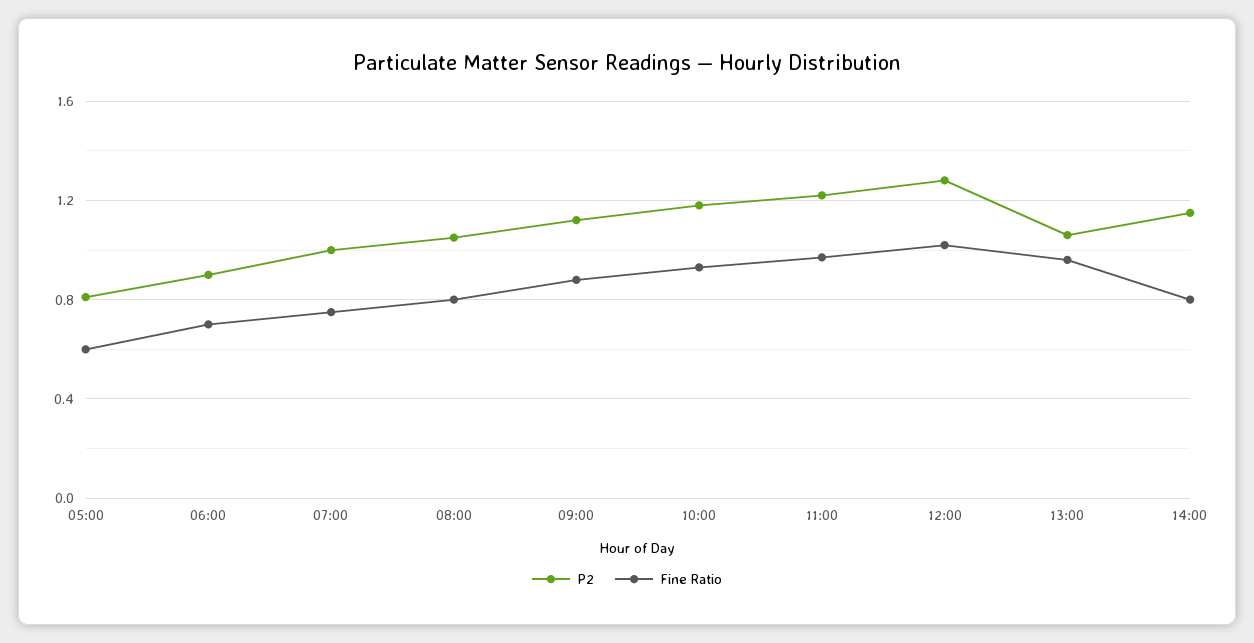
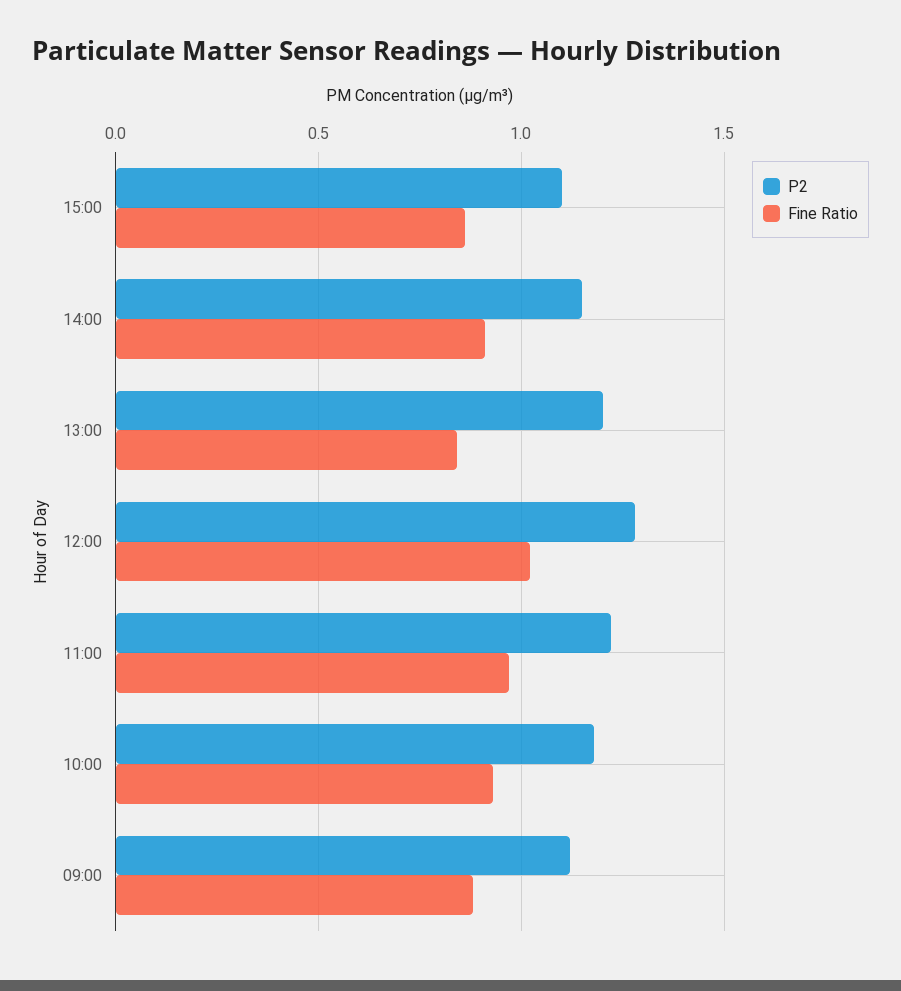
P2, 05:00: 0.8 -> none
Fine Ratio, 05:00: 0.6 -> none
P2, 06:00: 0.9 -> none
Fine Ratio, 06:00: 0.7 -> none
P2, 07:00: 1 -> none
Fine Ratio, 07:00: 0.75 -> none
P2, 08:00: 1.05 -> none
Fine Ratio, 08:00: 0.8 -> none
P2, 13:00: 1.05 -> 1.2
Fine Ratio, 13:00: 0.95 -> 0.85
Fine Ratio, 14:00: 0.8 -> 0.9
P2, 15:00: none -> 1.1
Fine Ratio, 15:00: none -> 0.85

